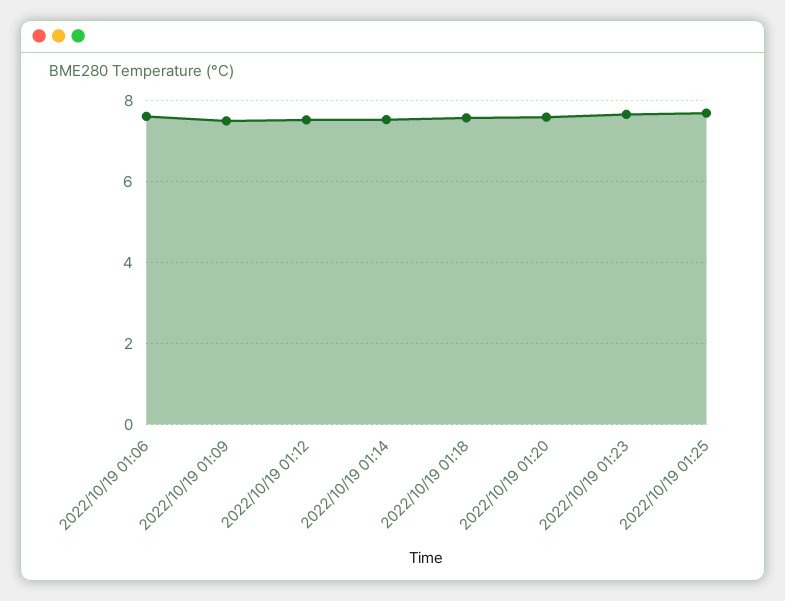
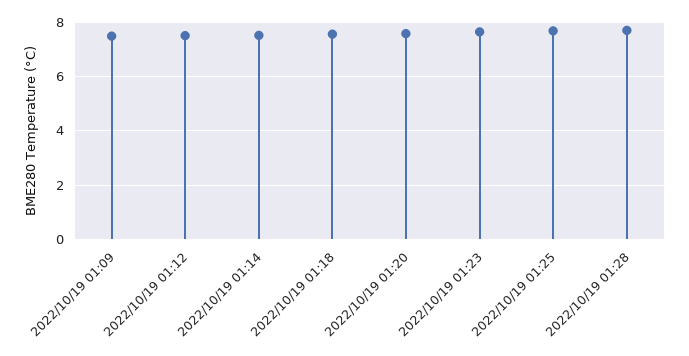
2022/10/19 01:06: 7.6 -> none
2022/10/19 01:28: none -> 7.75

